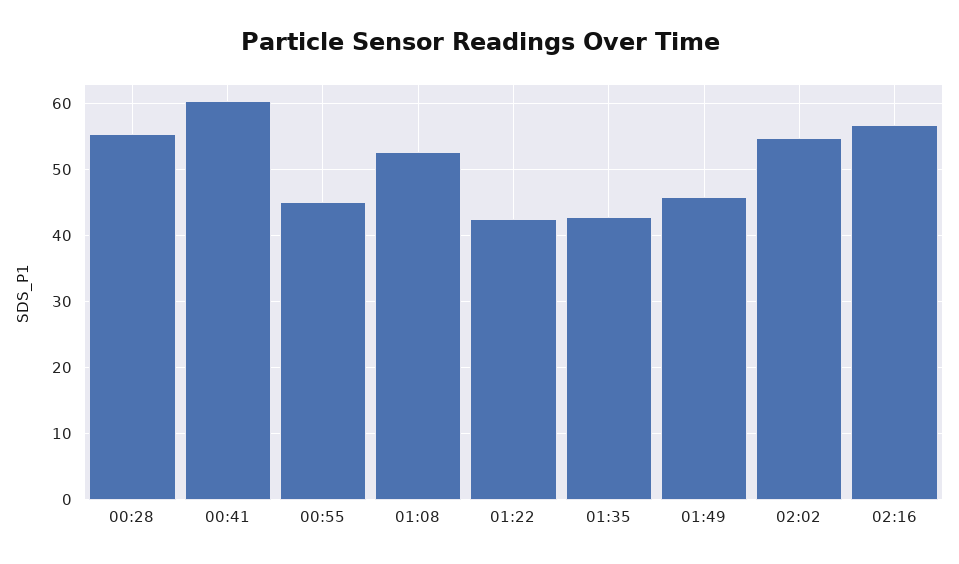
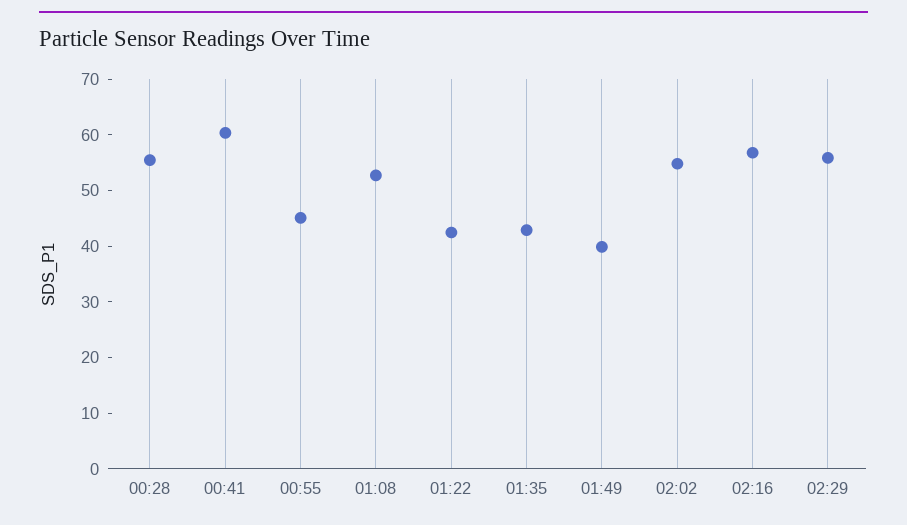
01:49: 46 -> 40
02:29: none -> 56

